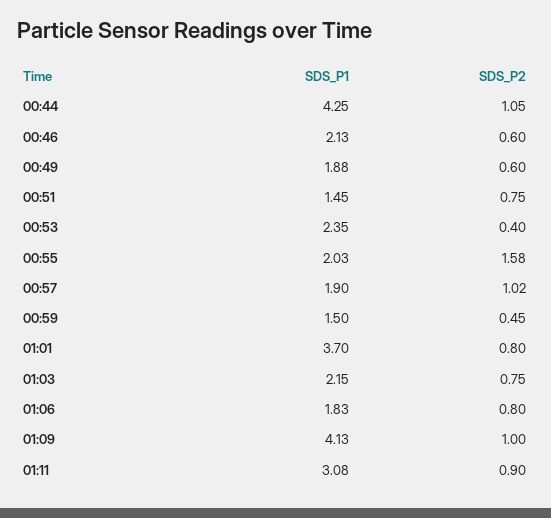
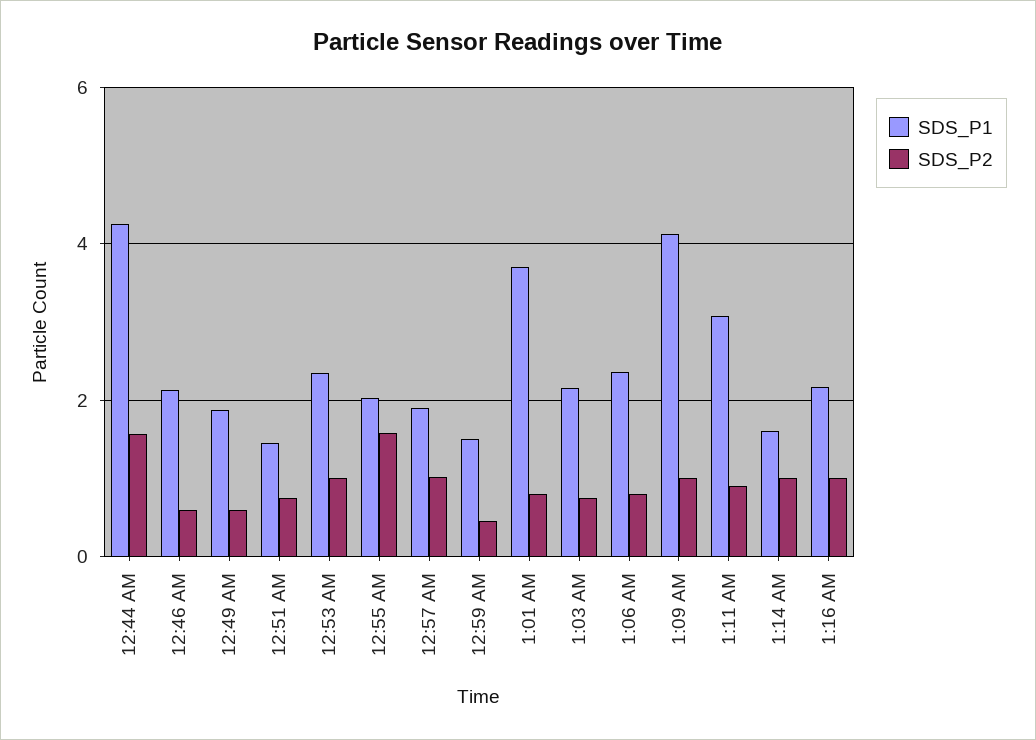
SDS_P2, 00:44: 1.05 -> 1.6
SDS_P2, 00:53: 0.4 -> 1
SDS_P1, 01:06: 1.83 -> 2.4
SDS_P1, 1:14 AM: none -> 1.6
SDS_P2, 1:14 AM: none -> 1
SDS_P1, 1:16 AM: none -> 2.2
SDS_P2, 1:16 AM: none -> 1

